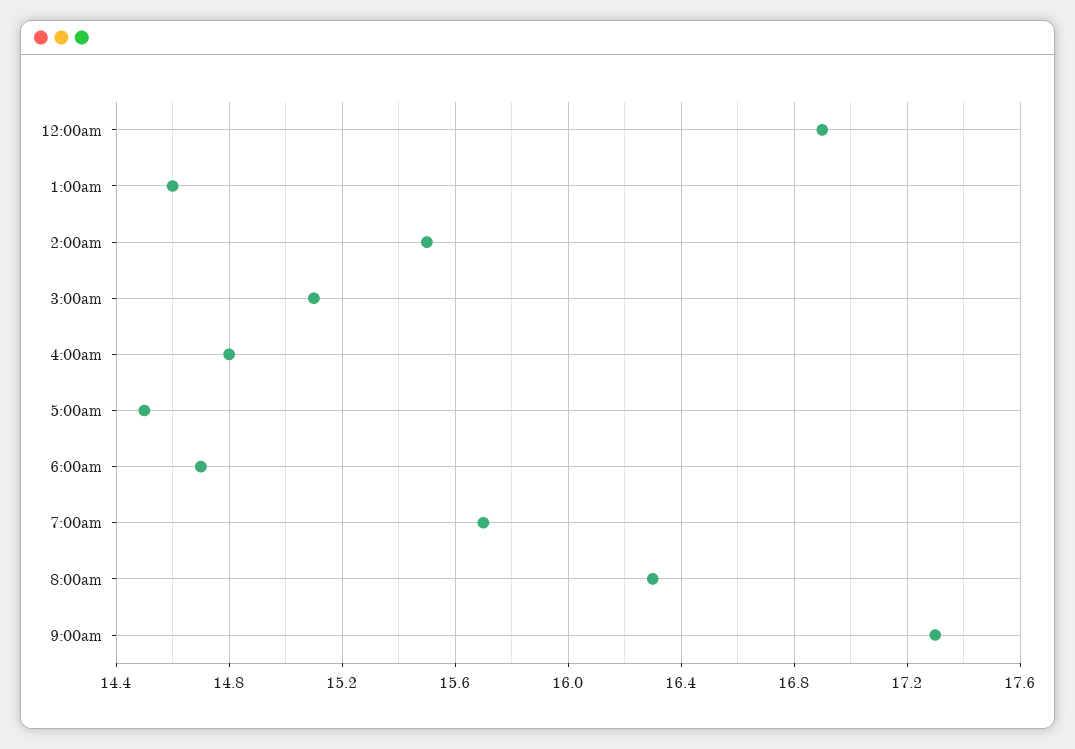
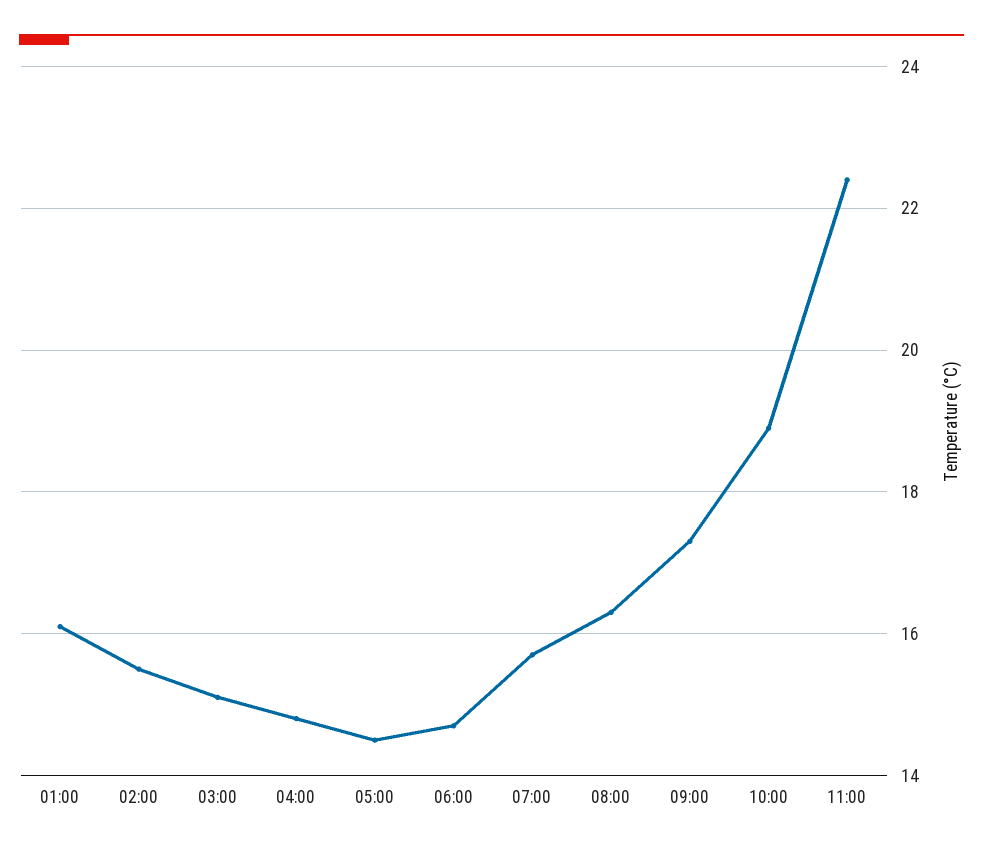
12:00am: 16.9 -> none
1:00am: 14.6 -> 16
10:00: none -> 19
11:00: none -> 22.5

